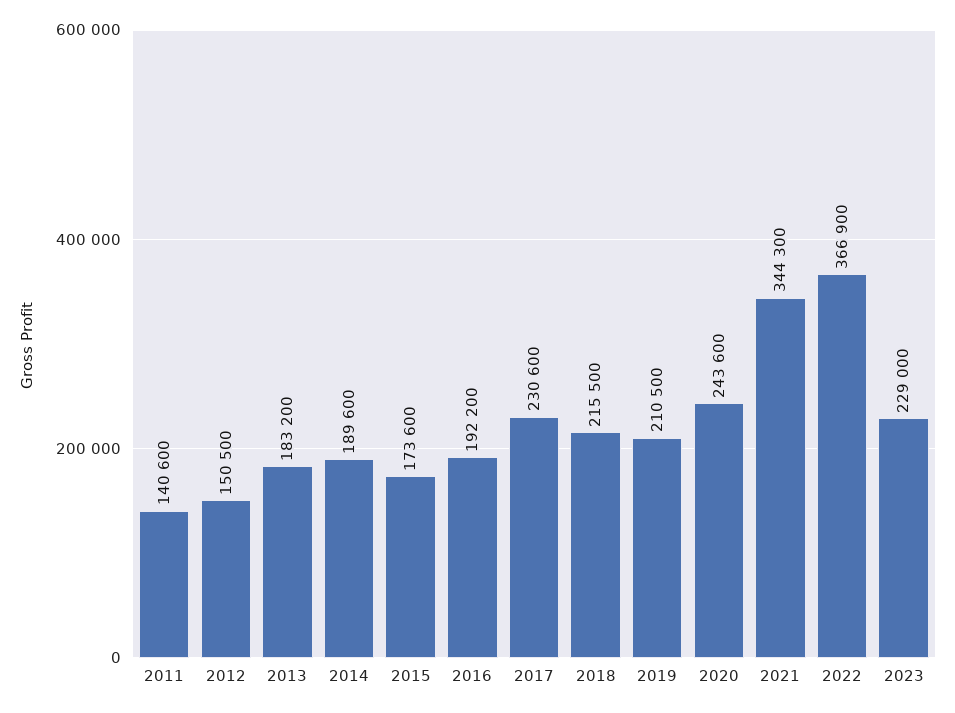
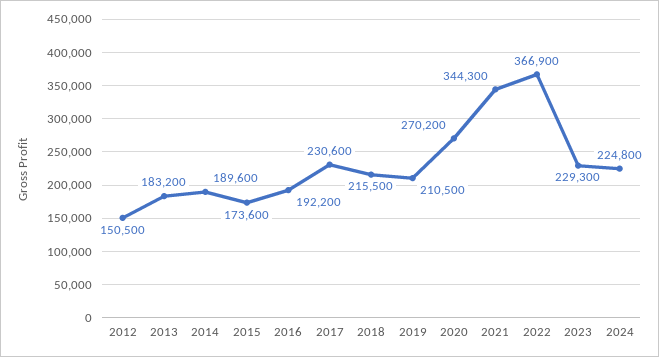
2011: 140600 -> none
2020: 243600 -> 270200
2023: 229000 -> 229300
2024: none -> 224800

